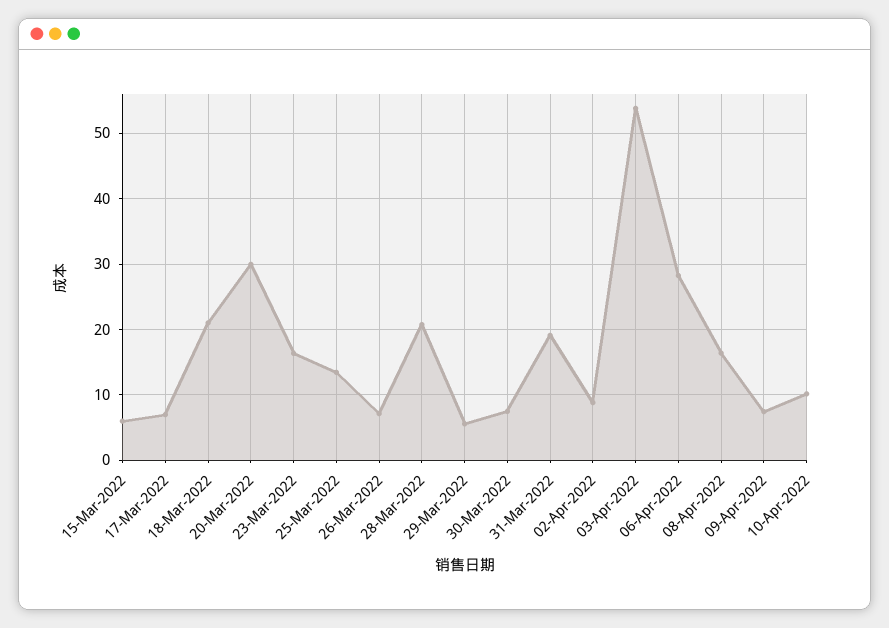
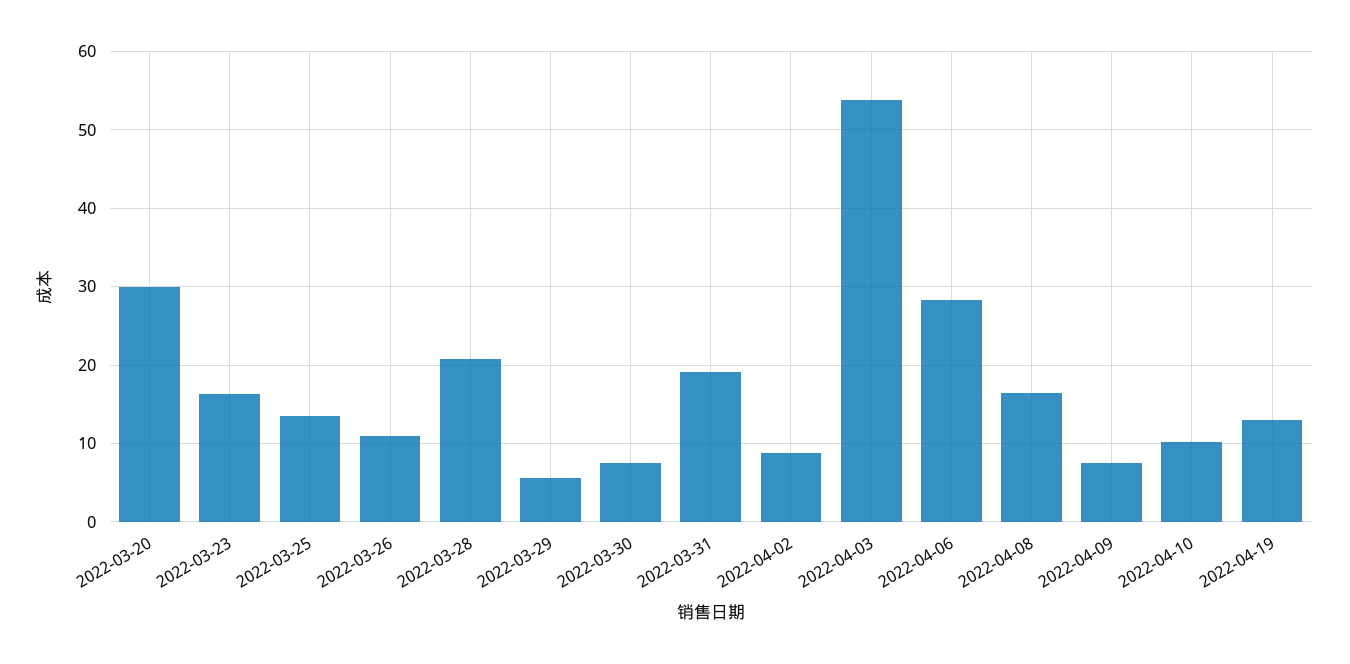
15-Mar-2022: 6 -> none
17-Mar-2022: 7 -> none
18-Mar-2022: 21 -> none
26-Mar-2022: 7 -> 11
2022-04-19: none -> 13

